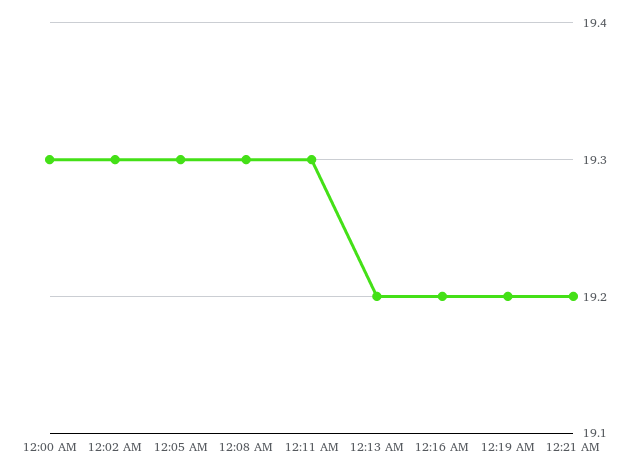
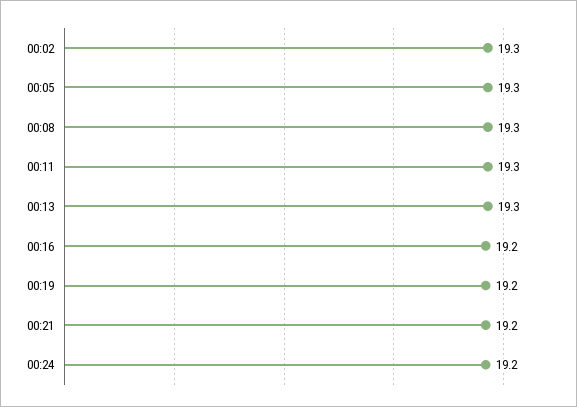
12:00 AM: 19.3 -> none
12:13 AM: 19.2 -> 19.3
00:24: none -> 19.2

